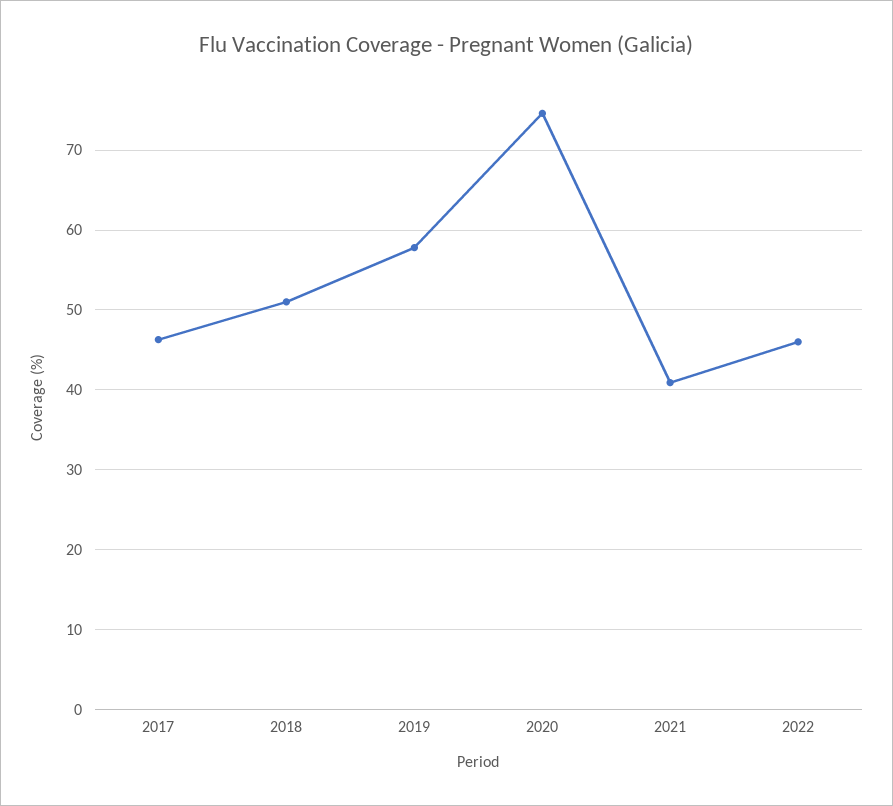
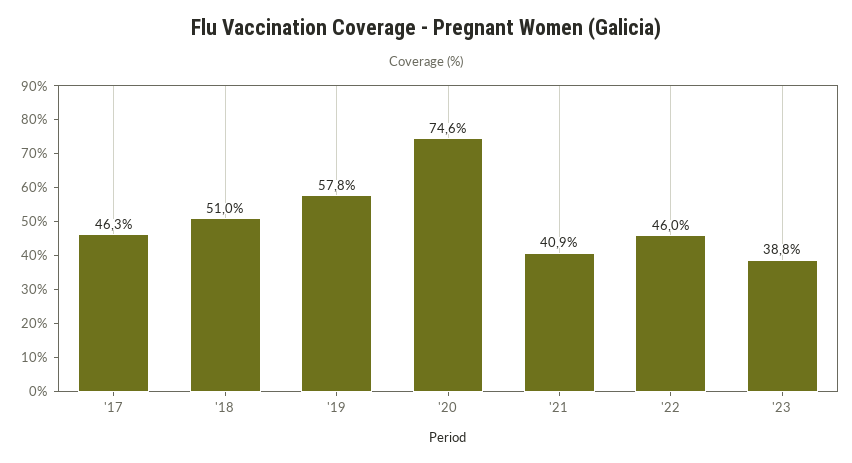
'23: none -> 38.8

